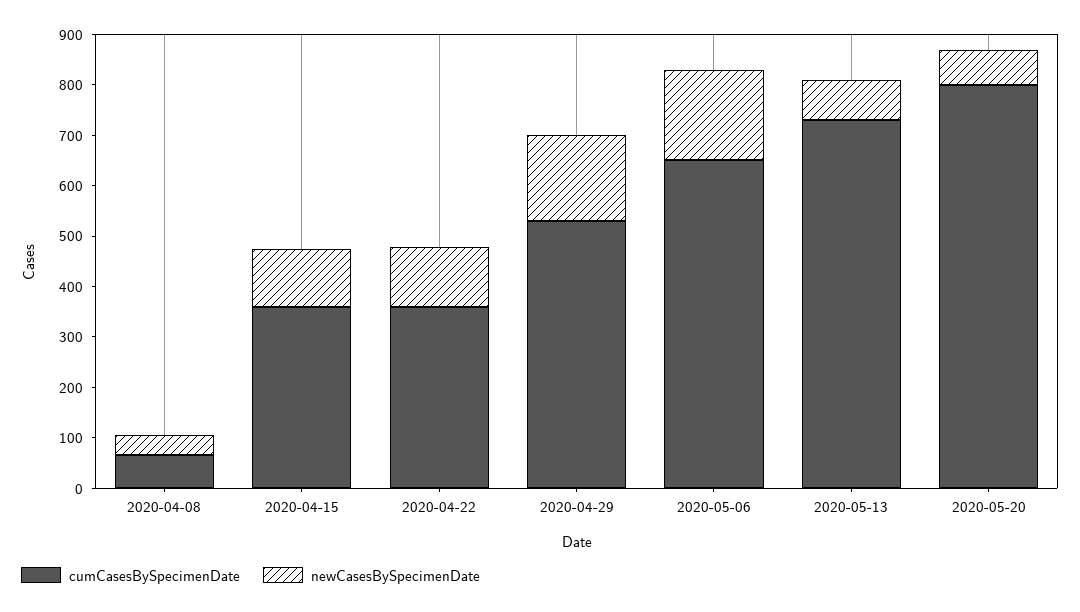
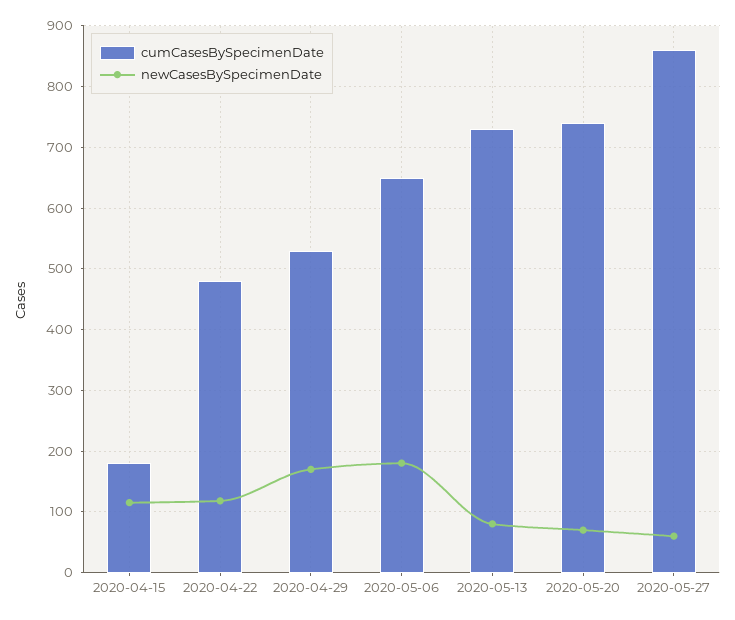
cumCasesBySpecimenDate, 2020-04-08: 60 -> none
newCasesBySpecimenDate, 2020-04-08: 40 -> none
cumCasesBySpecimenDate, 2020-04-15: 360 -> 180
cumCasesBySpecimenDate, 2020-04-22: 360 -> 480
cumCasesBySpecimenDate, 2020-05-20: 800 -> 740
cumCasesBySpecimenDate, 2020-05-27: none -> 860
newCasesBySpecimenDate, 2020-05-27: none -> 60

